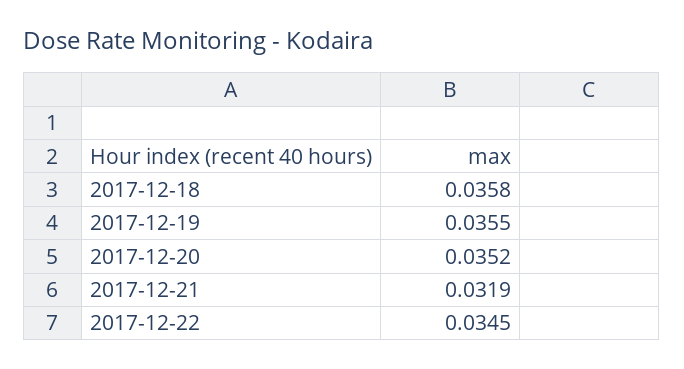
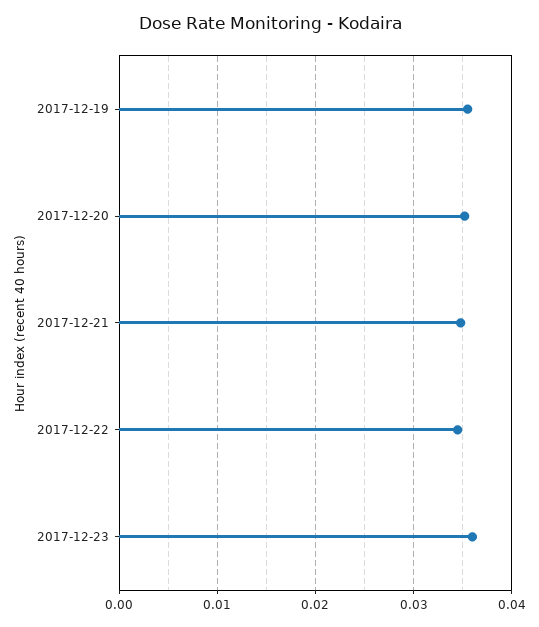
2017-12-18: 0.0358 -> none
2017-12-21: 0.0319 -> 0.035
2017-12-23: none -> 0.036

